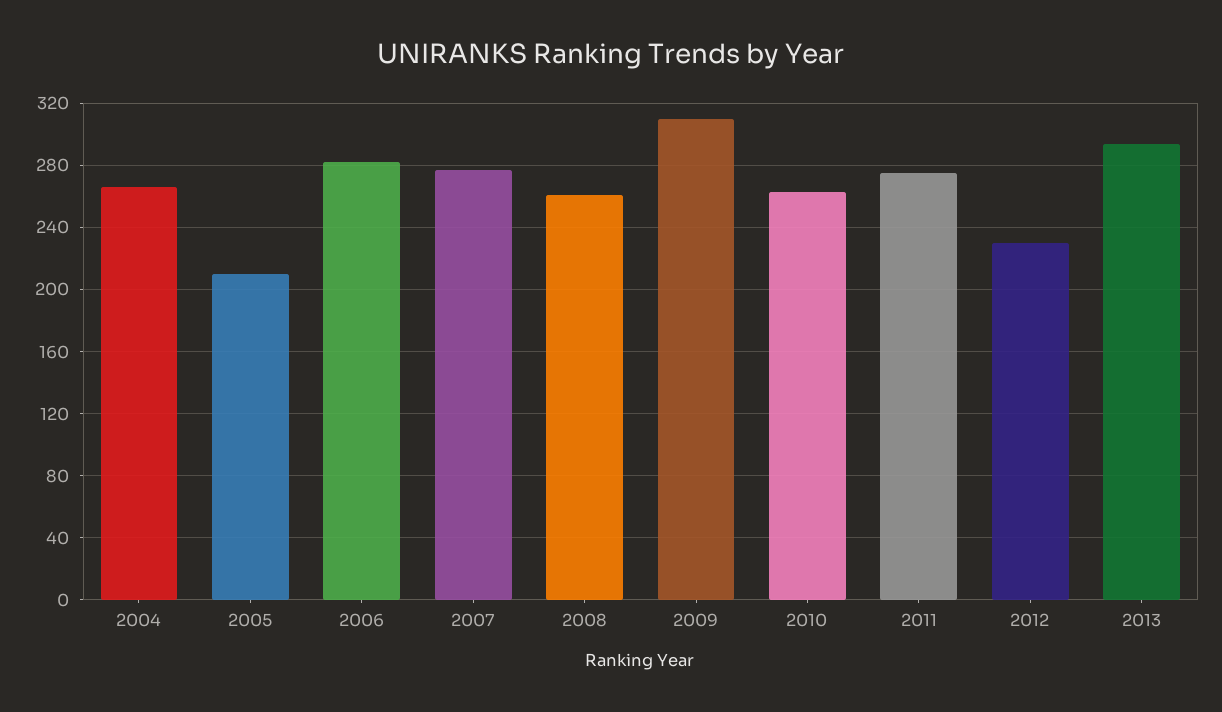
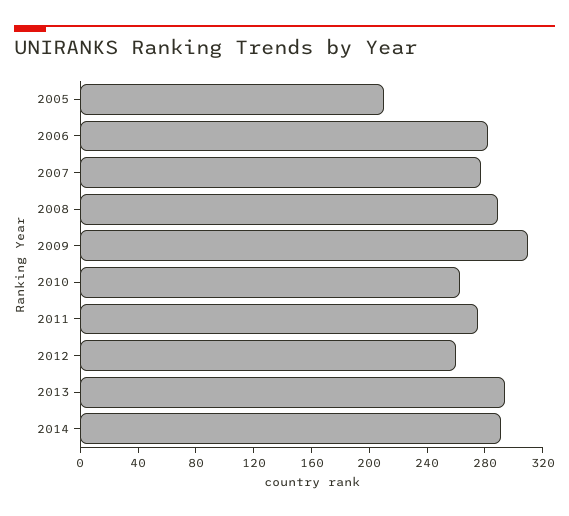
2004: 265 -> none
2008: 260 -> 290
2012: 230 -> 260
2014: none -> 290

